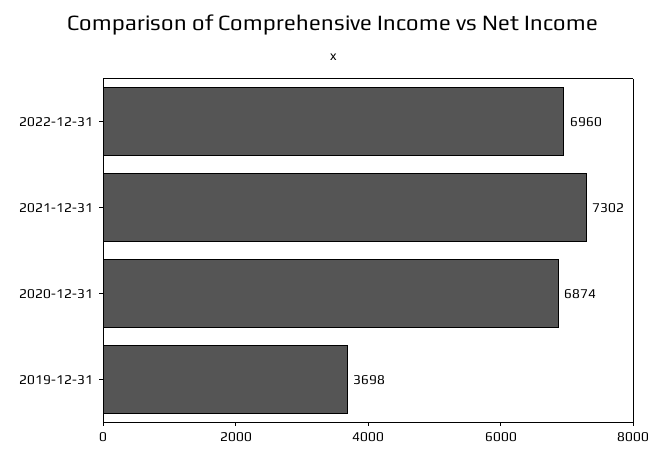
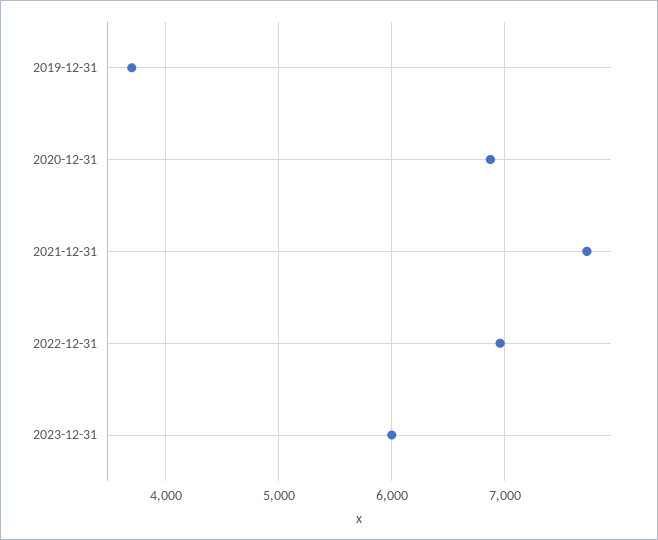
2021-12-31: 7302 -> 7700
2023-12-31: none -> 6000

